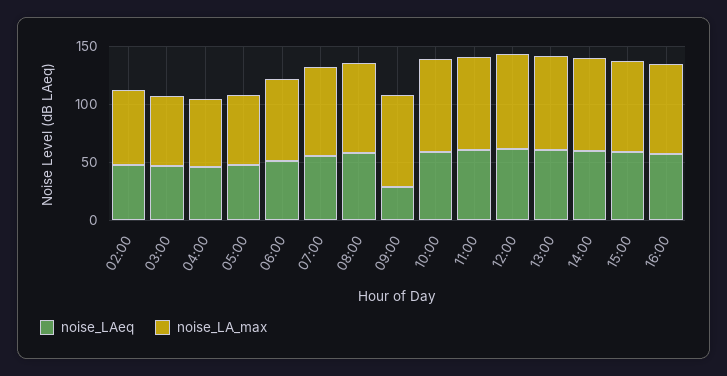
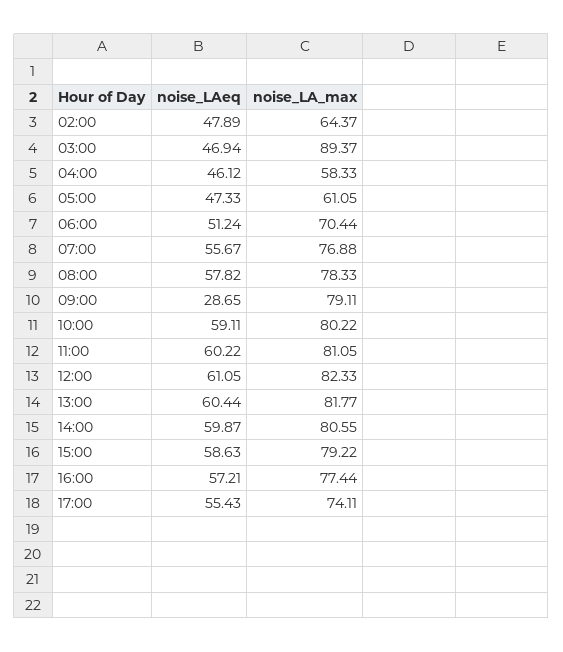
noise_LA_max, 03:00: 60 -> 89.37
noise_LAeq, 17:00: none -> 55.43
noise_LA_max, 17:00: none -> 74.11

